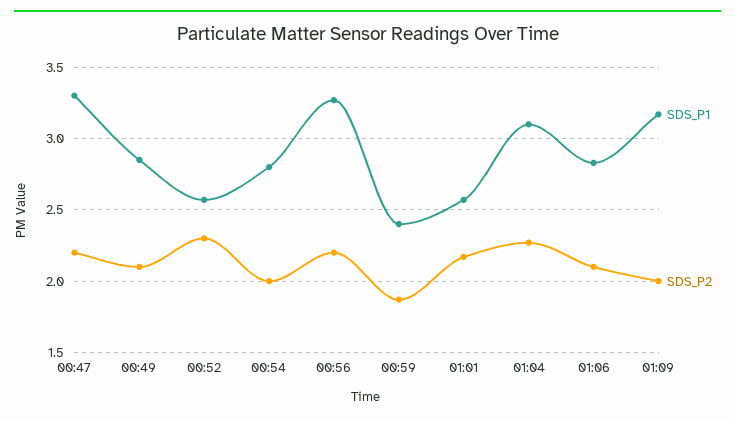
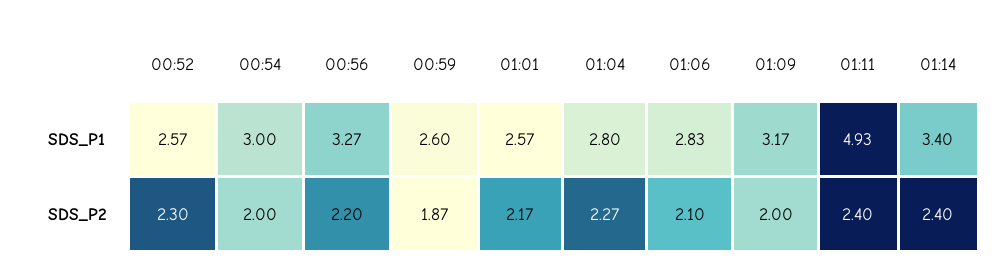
SDS_P1, 00:47: 3.3 -> none
SDS_P2, 00:47: 2.2 -> none
SDS_P1, 00:49: 2.85 -> none
SDS_P2, 00:49: 2.1 -> none
SDS_P1, 00:54: 2.8 -> 3
SDS_P1, 00:59: 2.4 -> 2.6
SDS_P1, 01:04: 3.1 -> 2.8
SDS_P1, 01:11: none -> 4.93
SDS_P1, 01:14: none -> 3.4
SDS_P2, 01:11: none -> 2.4
SDS_P2, 01:14: none -> 2.4

